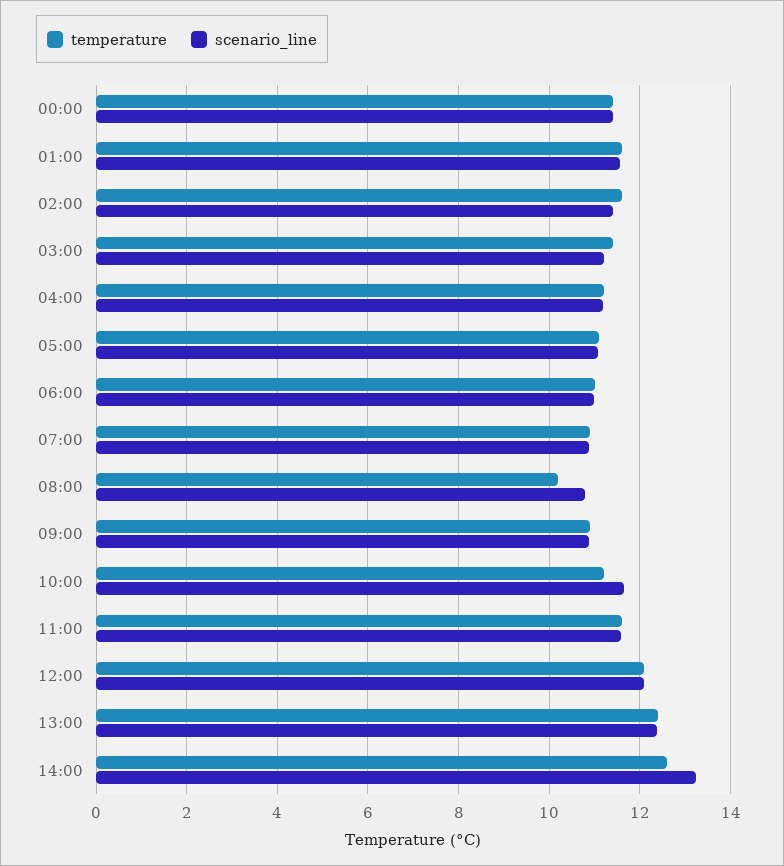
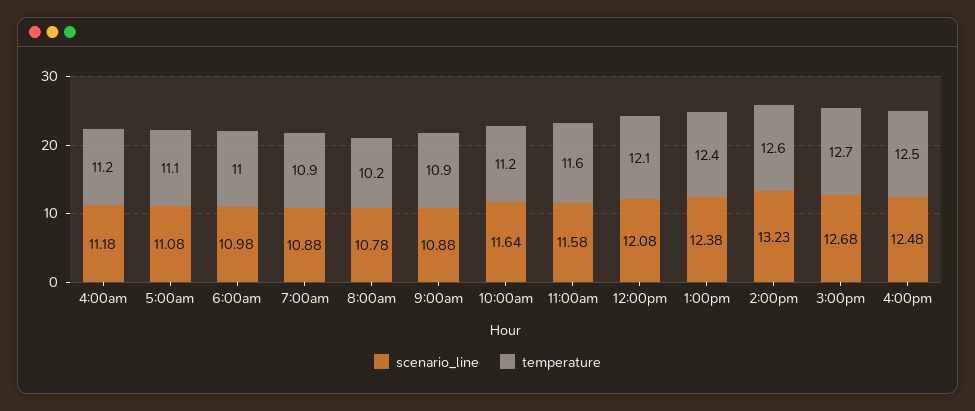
temperature, 00:00: 11.4 -> none
scenario_line, 00:00: 11.4 -> none
temperature, 01:00: 11.6 -> none
scenario_line, 01:00: 11.6 -> none
temperature, 02:00: 11.6 -> none
scenario_line, 02:00: 11.4 -> none
temperature, 03:00: 11.4 -> none
scenario_line, 03:00: 11.2 -> none
scenario_line, 3:00pm: none -> 12.68
temperature, 3:00pm: none -> 12.7
scenario_line, 4:00pm: none -> 12.48
temperature, 4:00pm: none -> 12.5

